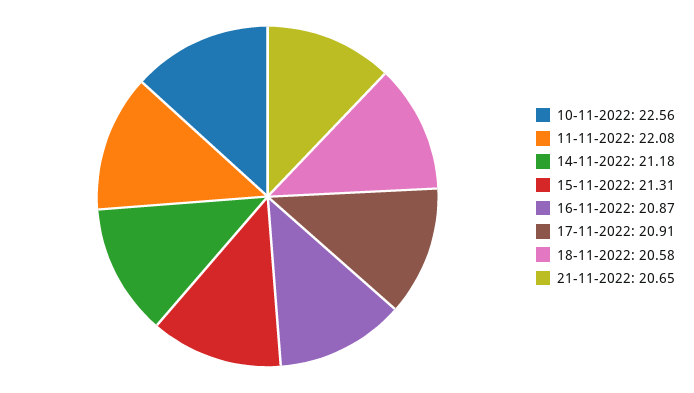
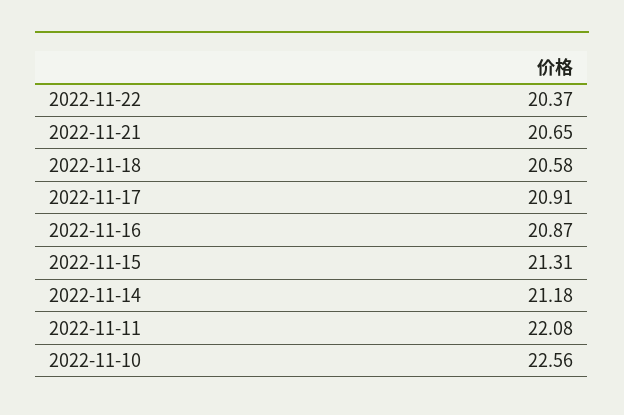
2022-11-22: none -> 20.37

